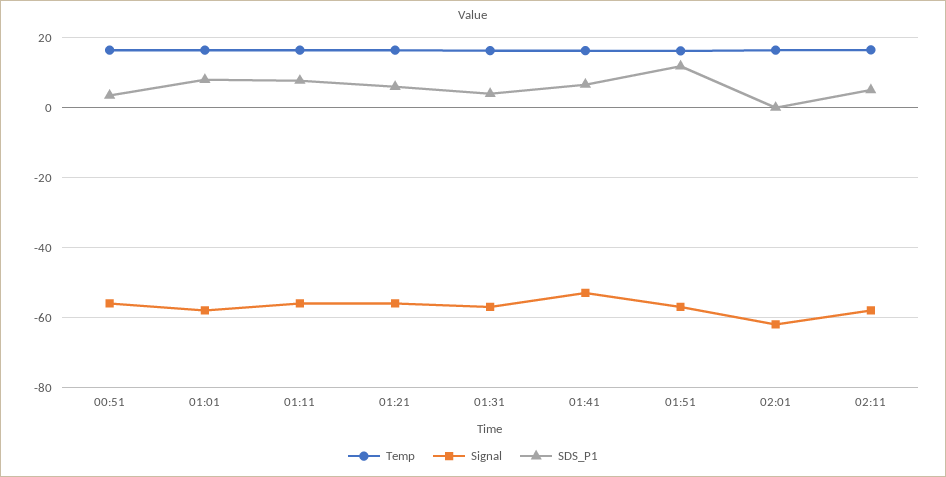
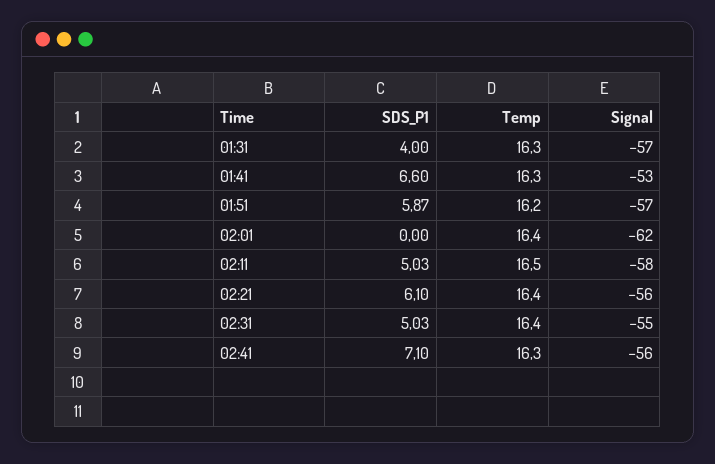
Temp, 00:51: 16 -> none
Signal, 00:51: -56 -> none
SDS_P1, 00:51: 4 -> none
Temp, 01:01: 16 -> none
Signal, 01:01: -58 -> none
SDS_P1, 01:01: 8 -> none
Temp, 01:11: 16 -> none
Signal, 01:11: -56 -> none
SDS_P1, 01:11: 8 -> none
Temp, 01:21: 16 -> none
Signal, 01:21: -56 -> none
SDS_P1, 01:21: 6 -> none
SDS_P1, 01:51: 12 -> 5.87
SDS_P1, 02:21: none -> 6.1
Temp, 02:21: none -> 16.4
Signal, 02:21: none -> -56
SDS_P1, 02:31: none -> 5.03
Temp, 02:31: none -> 16.4
Signal, 02:31: none -> -55
SDS_P1, 02:41: none -> 7.1
Temp, 02:41: none -> 16.3
Signal, 02:41: none -> -56

